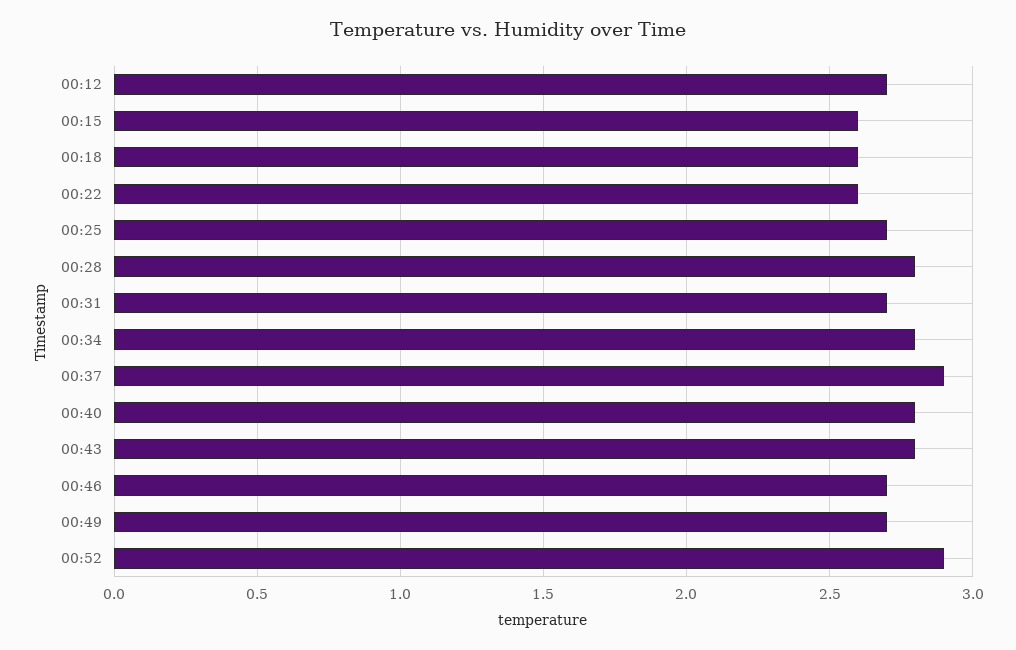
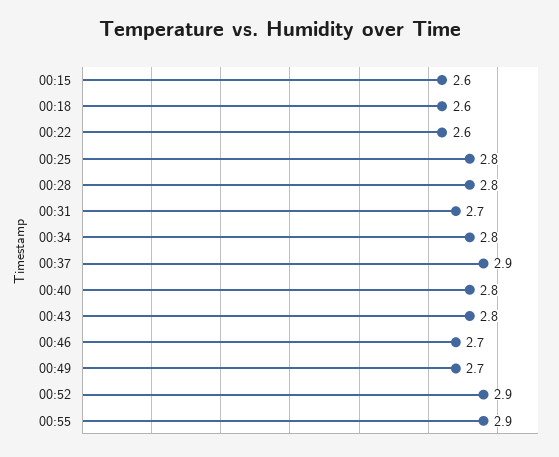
00:12: 2.7 -> none
00:25: 2.7 -> 2.8
00:55: none -> 2.9

